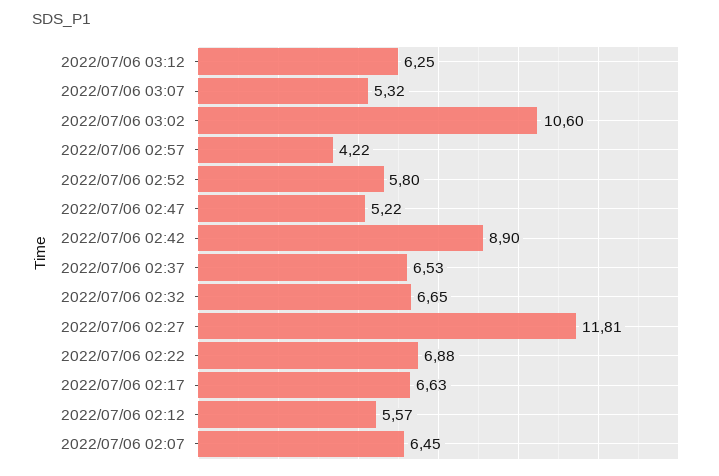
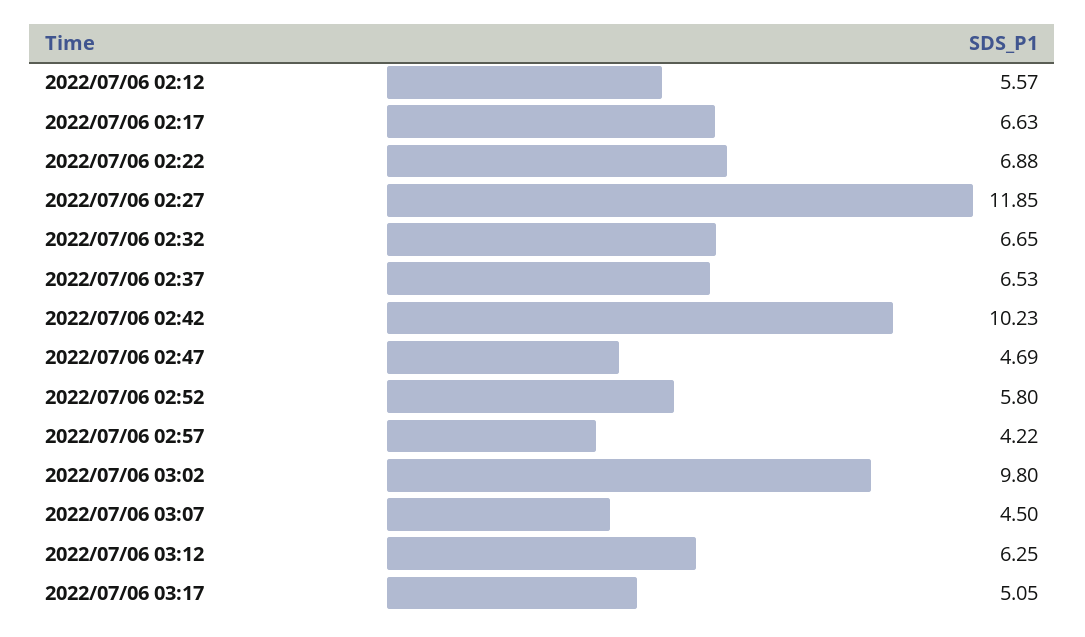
2022/07/06 03:07: 5.32 -> 4.5
2022/07/06 03:02: 10.6 -> 9.8
2022/07/06 02:47: 5.22 -> 4.69
2022/07/06 02:42: 8.9 -> 10.23
2022/07/06 02:27: 11.81 -> 11.85
2022/07/06 02:07: 6.45 -> none
2022/07/06 03:17: none -> 5.05

